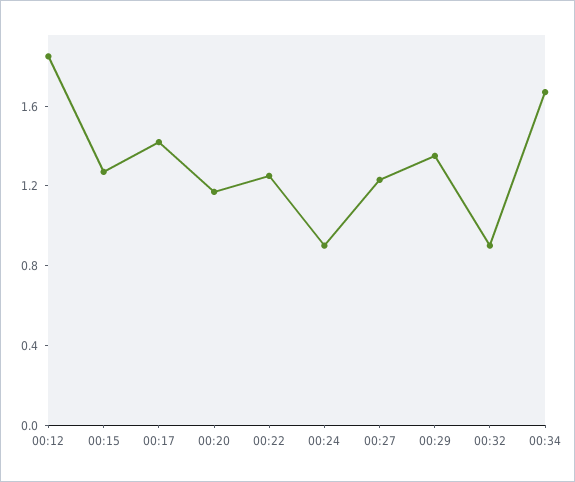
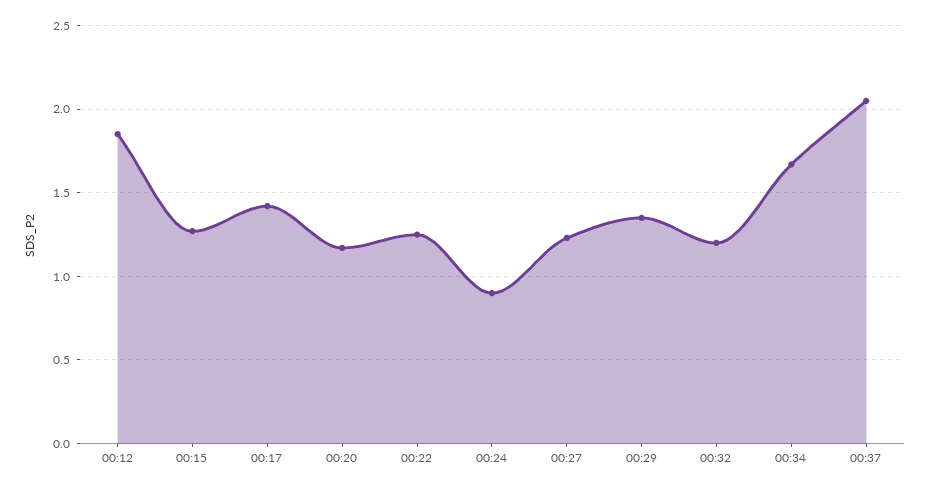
00:32: 0.9 -> 1.2
00:37: none -> 2.05

